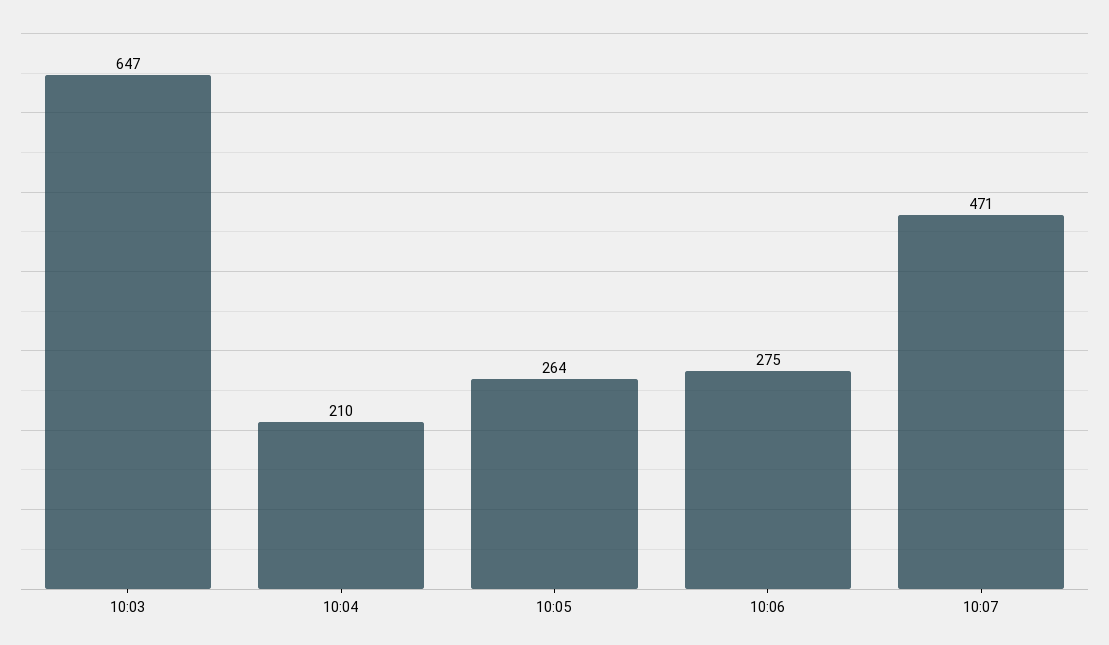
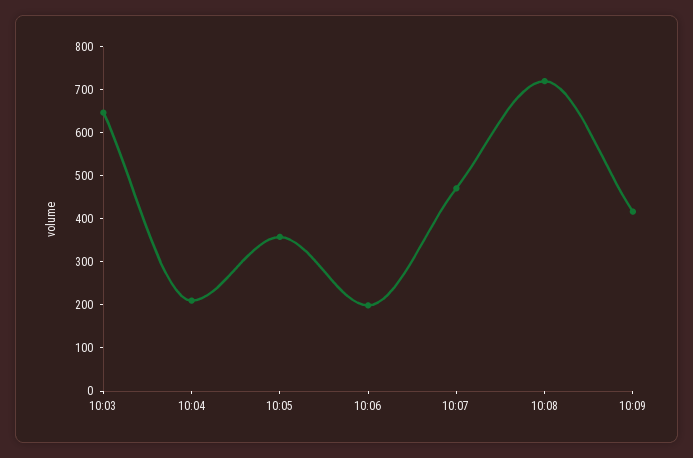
10:05: 264 -> 360
10:06: 275 -> 200
10:08: none -> 720
10:09: none -> 420

